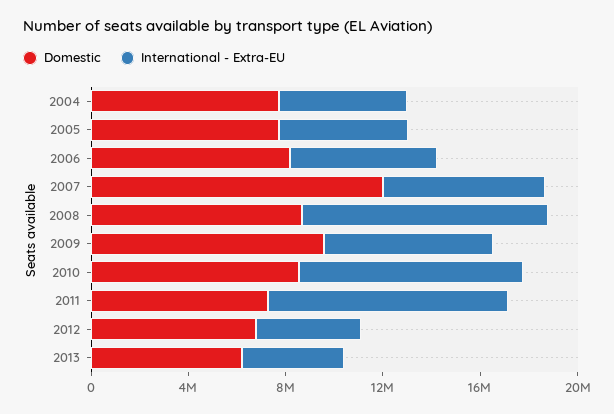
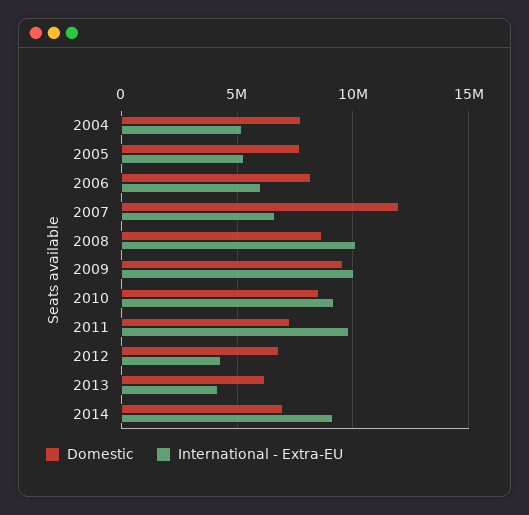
International - Extra-EU, 2009: 7000000 -> 10000000
Domestic, 2014: none -> 7000000
International - Extra-EU, 2014: none -> 9000000

